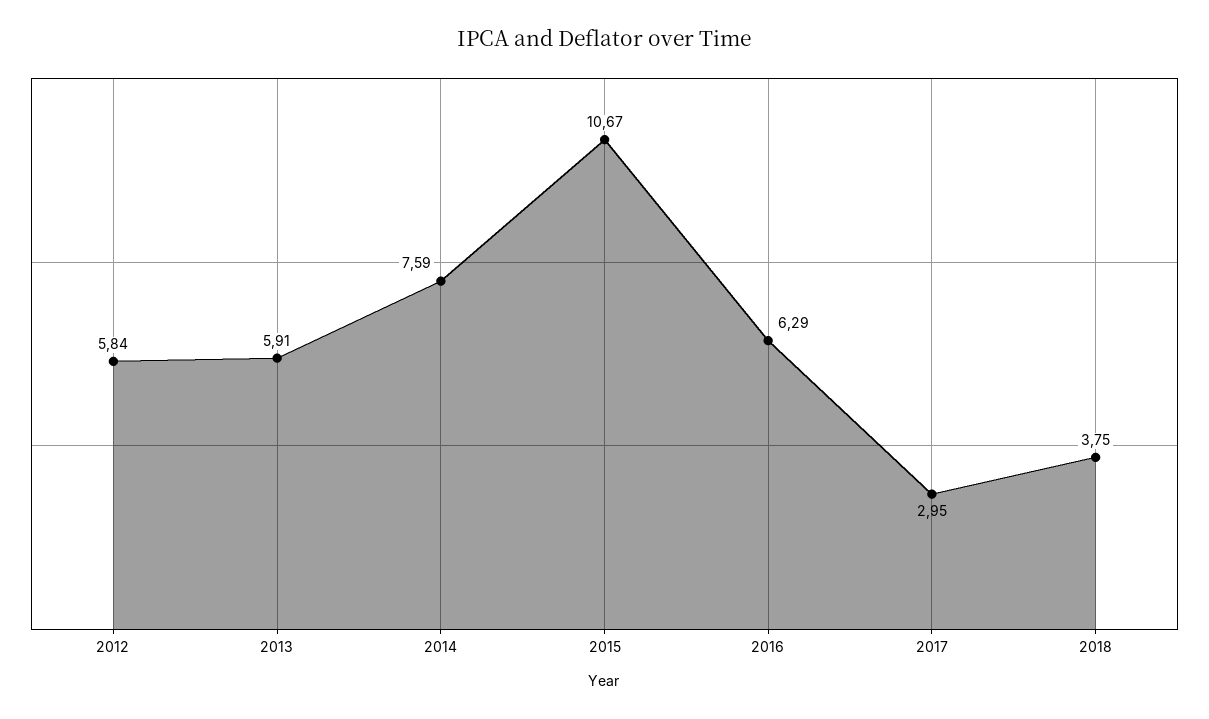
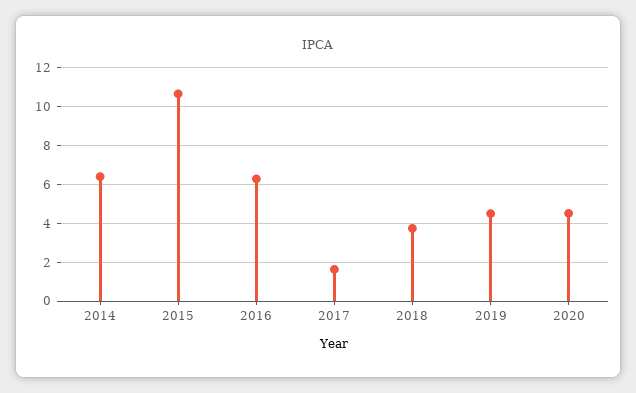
2012: 5.84 -> none
2013: 5.91 -> none
2014: 7.59 -> 6.5
2017: 2.95 -> 1.5
2019: none -> 4.5
2020: none -> 4.5

